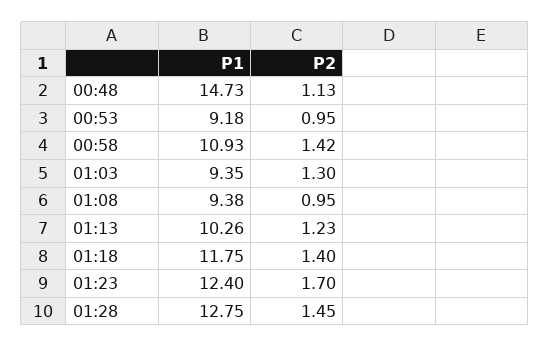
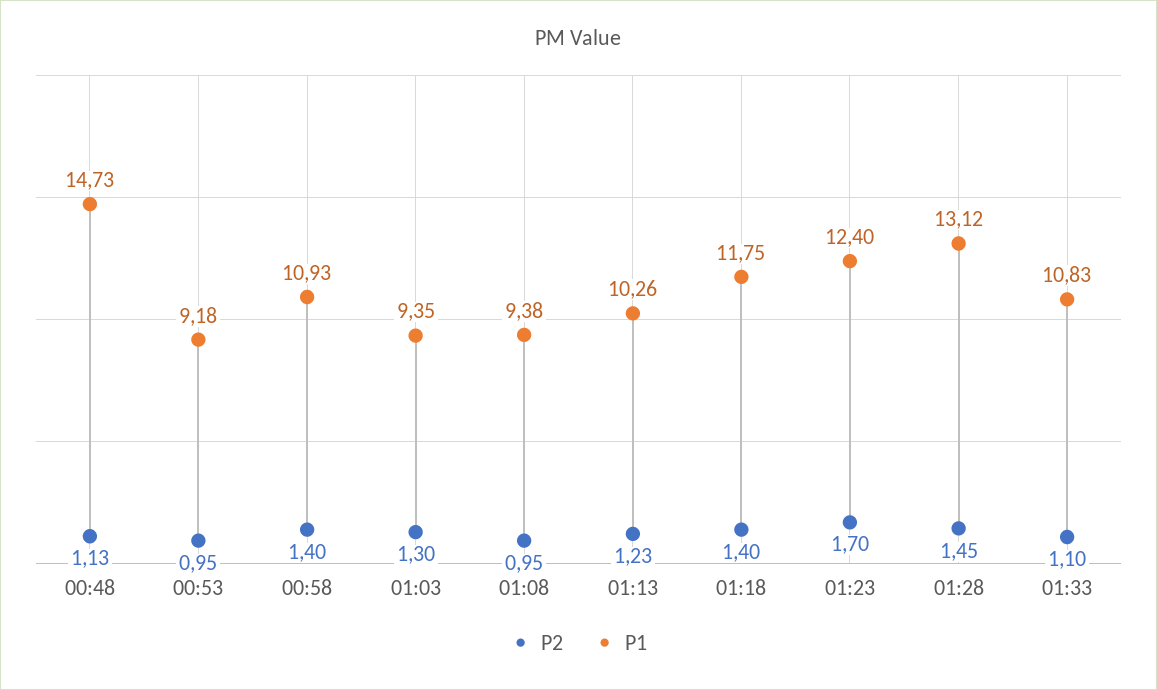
P2, 00:58: 1.42 -> 1.4
P1, 01:28: 12.75 -> 13.12
P2, 01:33: none -> 1.1
P1, 01:33: none -> 10.83

